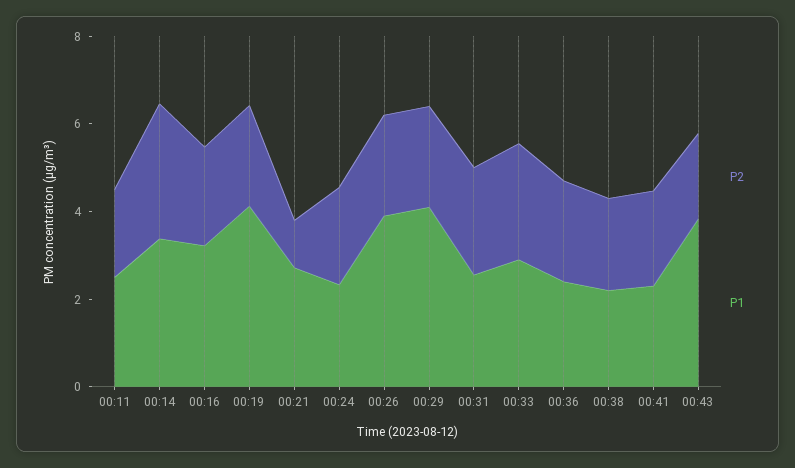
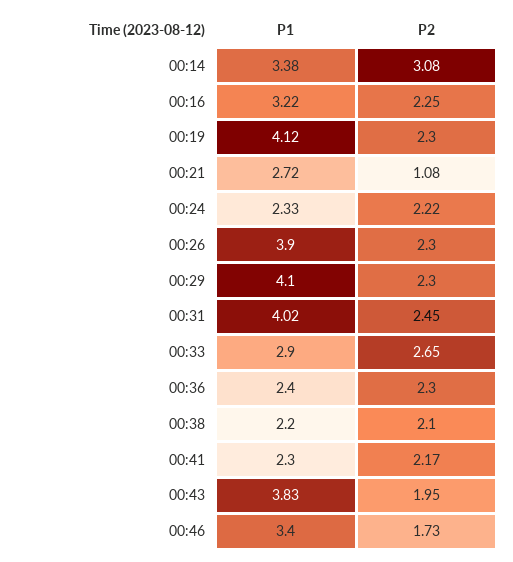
P2, 00:11: 2 -> none
P1, 00:11: 2.5 -> none
P1, 00:31: 2.5 -> 4.02
P1, 00:46: none -> 3.4
P2, 00:46: none -> 1.73

